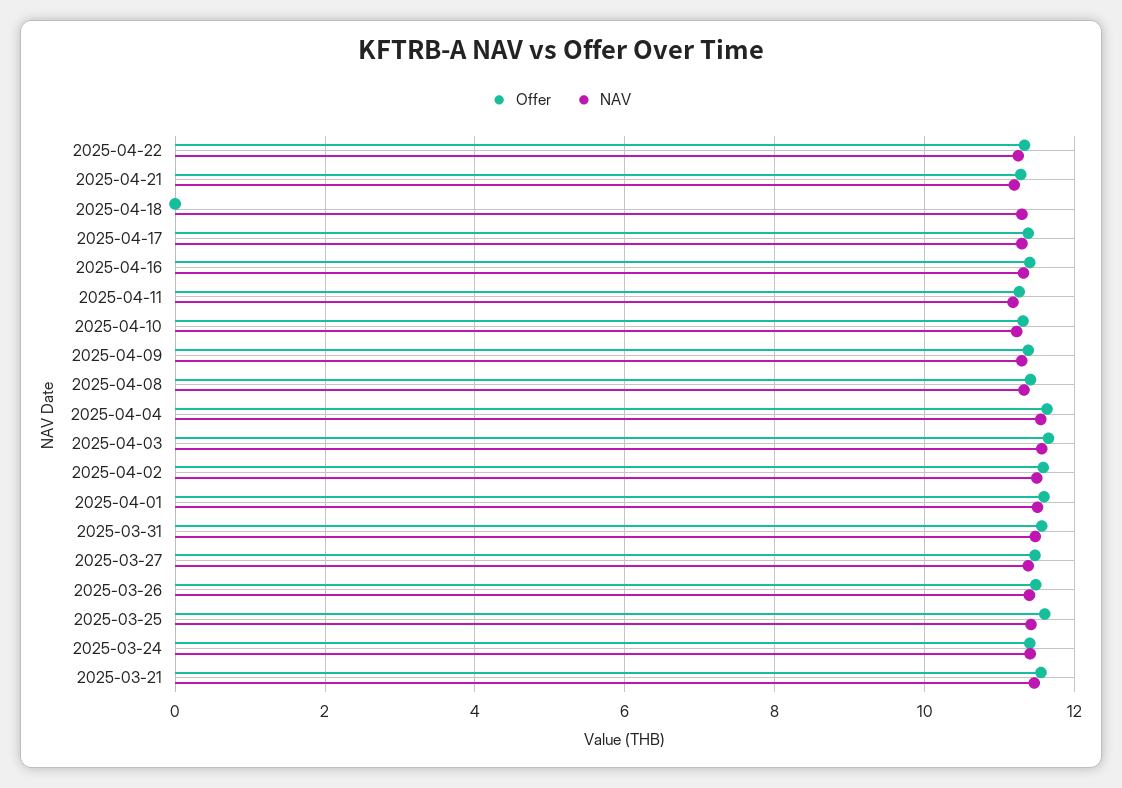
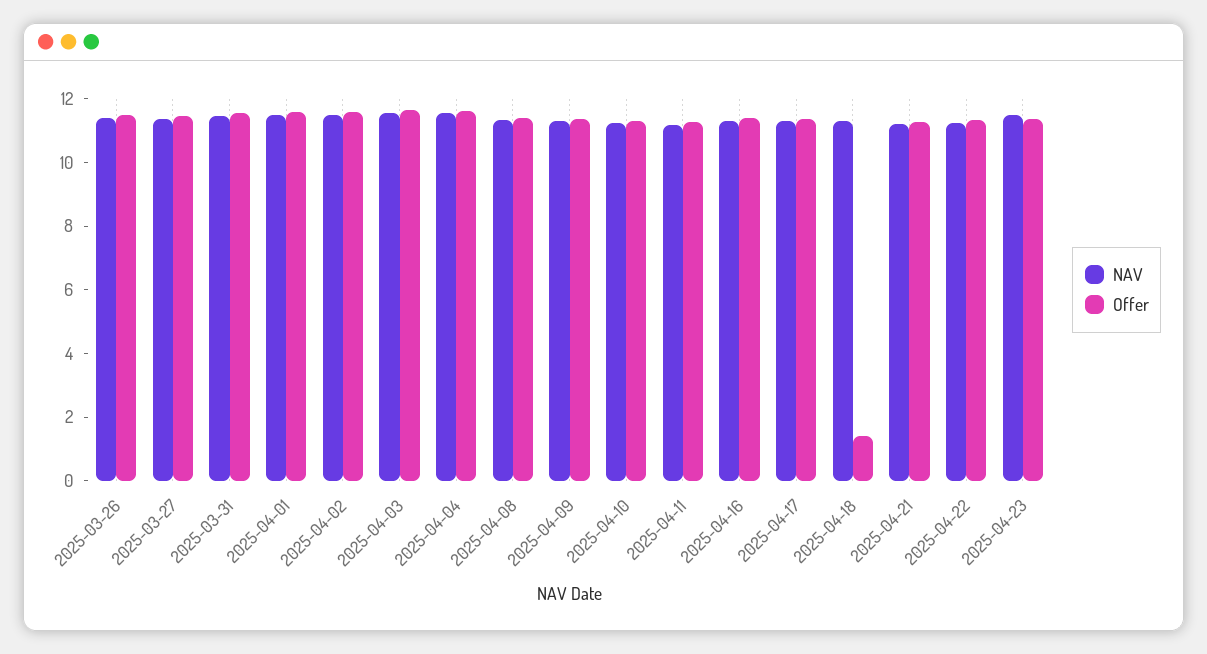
Offer, 2025-04-18: 0 -> 1.5
Offer, 2025-03-25: 11.6 -> none
NAV, 2025-03-25: 11.4 -> none
Offer, 2025-03-24: 11.4 -> none
NAV, 2025-03-24: 11.4 -> none
Offer, 2025-03-21: 11.6 -> none
NAV, 2025-03-21: 11.4 -> none
NAV, 2025-04-23: none -> 11.5
Offer, 2025-04-23: none -> 11.5

